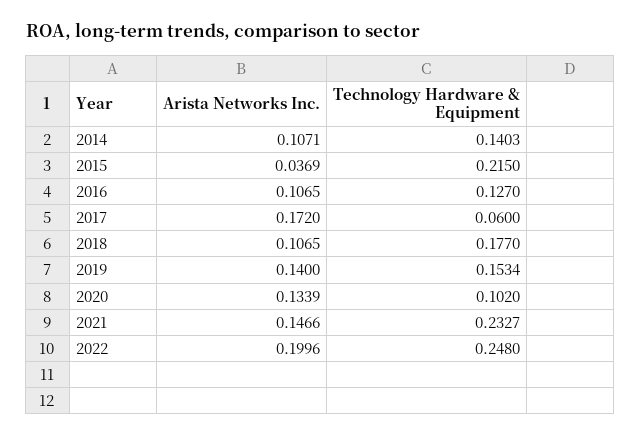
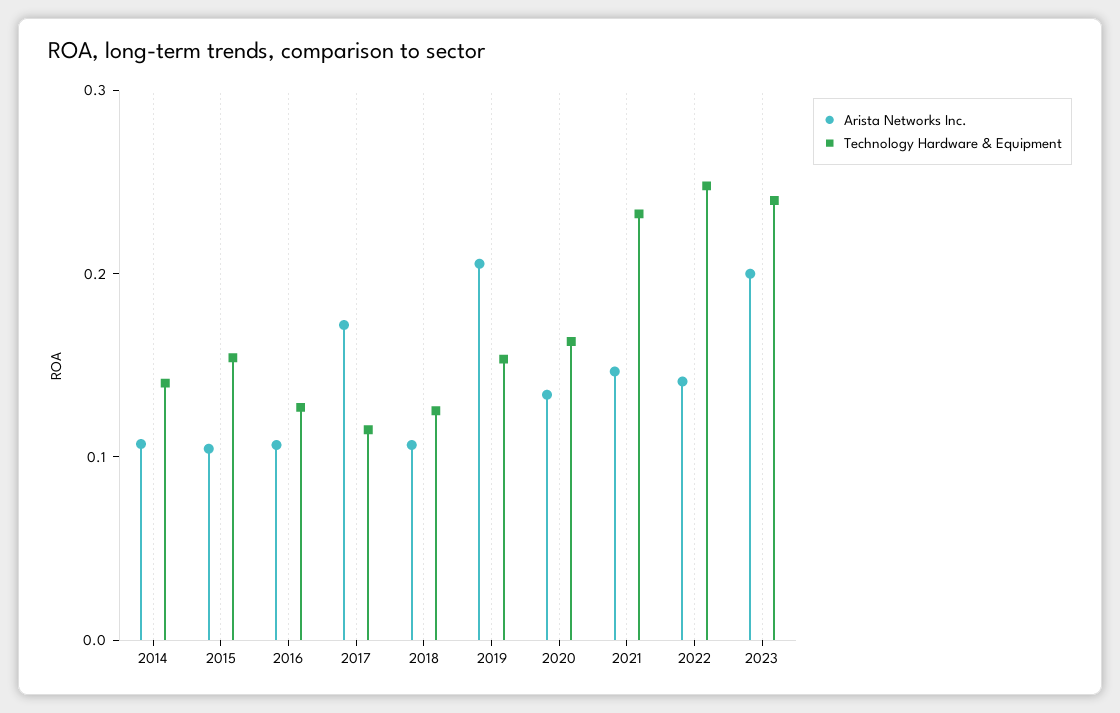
Arista Networks Inc., 2015: 0.0369 -> 0.1
Technology Hardware & Equipment, 2015: 0.215 -> 0.16
Technology Hardware & Equipment, 2017: 0.06 -> 0.12
Technology Hardware & Equipment, 2018: 0.177 -> 0.12
Arista Networks Inc., 2019: 0.14 -> 0.2
Technology Hardware & Equipment, 2020: 0.102 -> 0.16
Arista Networks Inc., 2022: 0.1996 -> 0.14
Arista Networks Inc., 2023: none -> 0.2
Technology Hardware & Equipment, 2023: none -> 0.24

